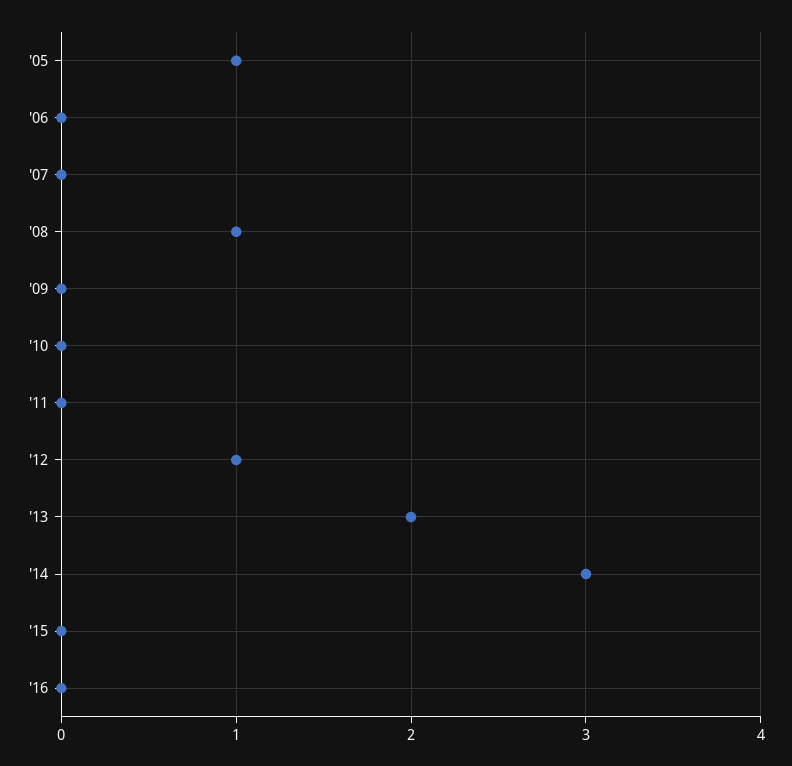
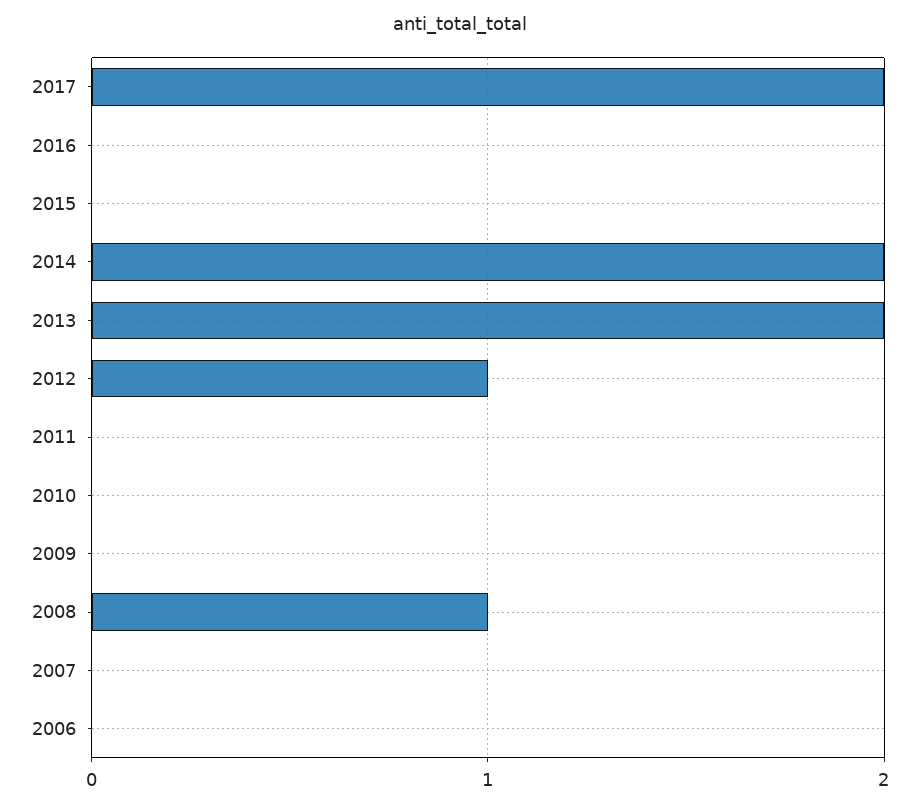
'05: 1 -> none
'14: 3 -> 2
2017: none -> 2

